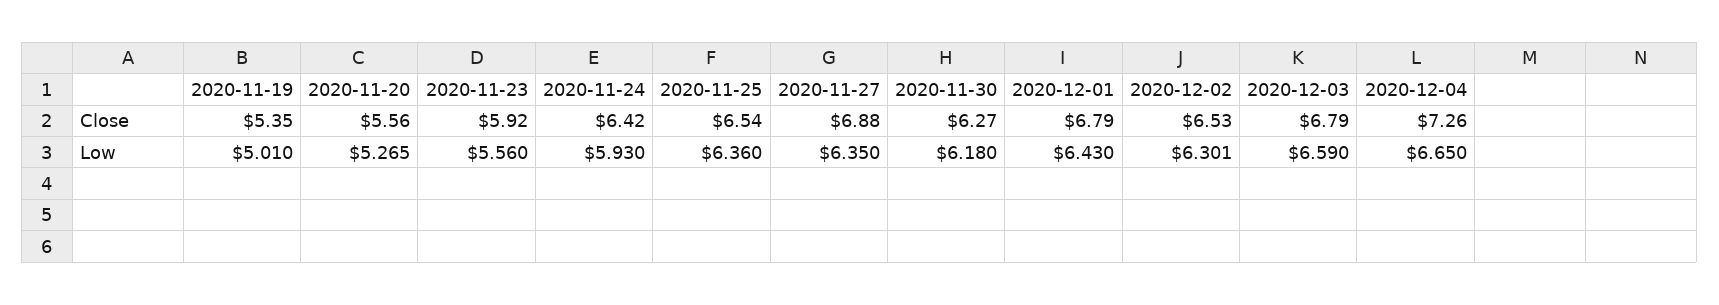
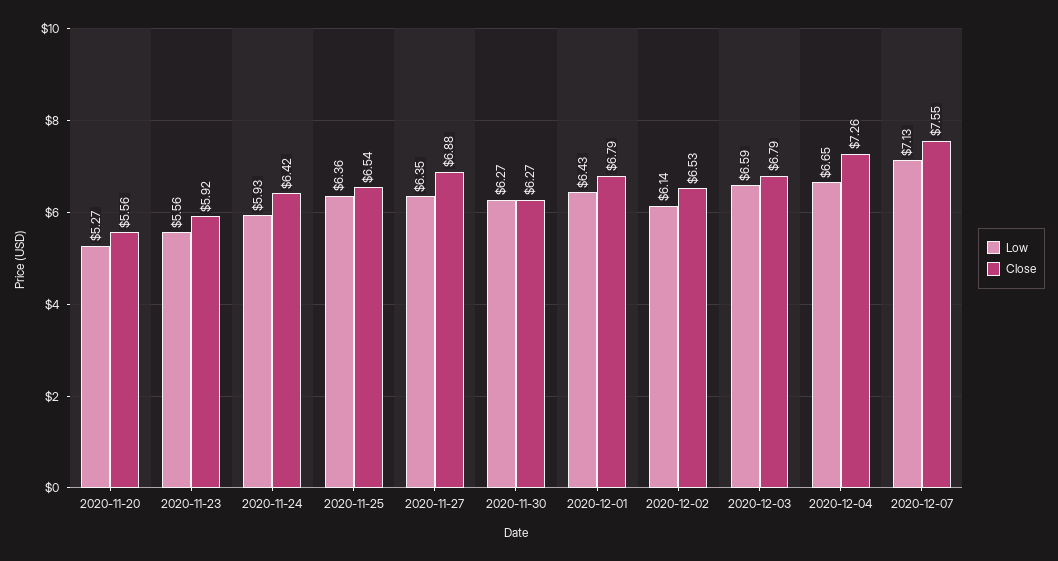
Close, 2020-11-19: 5.35 -> none
Low, 2020-11-19: 5.01 -> none
Low, 2020-11-30: 6.18 -> 6.27
Low, 2020-12-02: 6.301 -> 6.14
Low, 2020-12-07: none -> 7.13
Close, 2020-12-07: none -> 7.55

